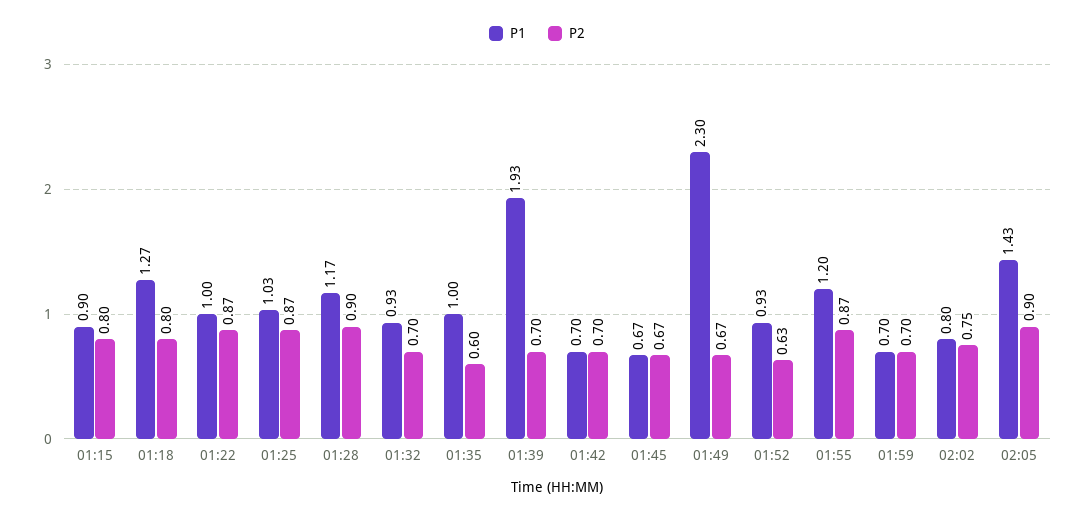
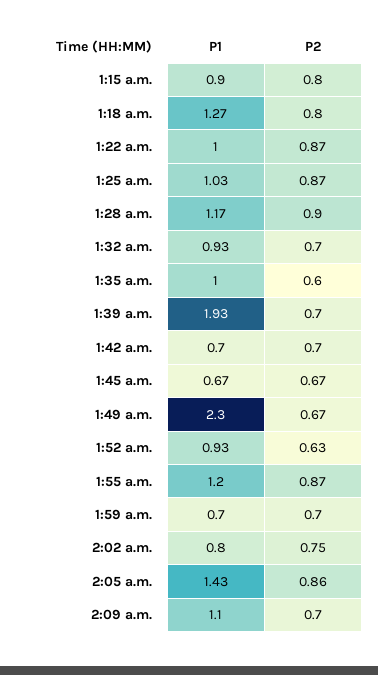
P2, 02:05: 0.9 -> 0.86
P1, 2:09 a.m.: none -> 1.1
P2, 2:09 a.m.: none -> 0.7

